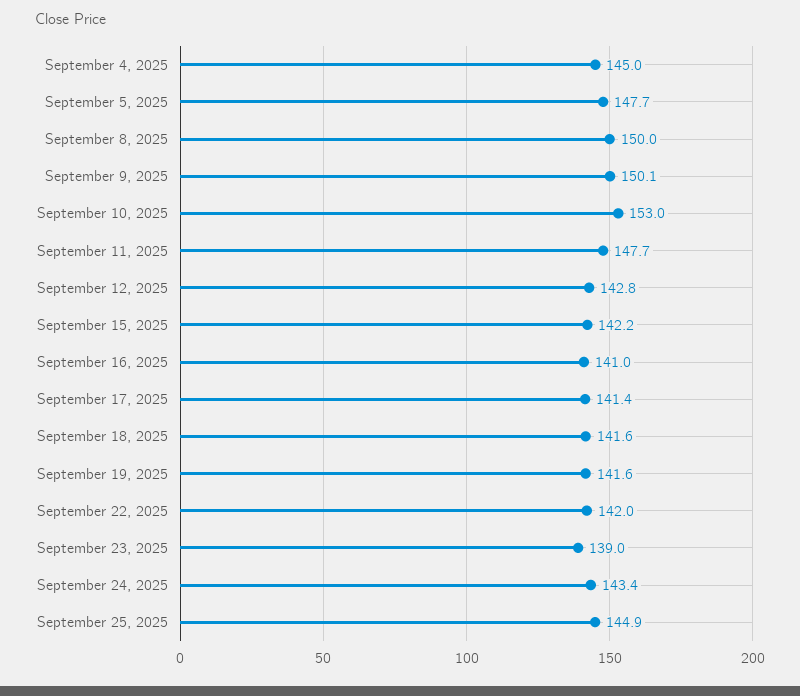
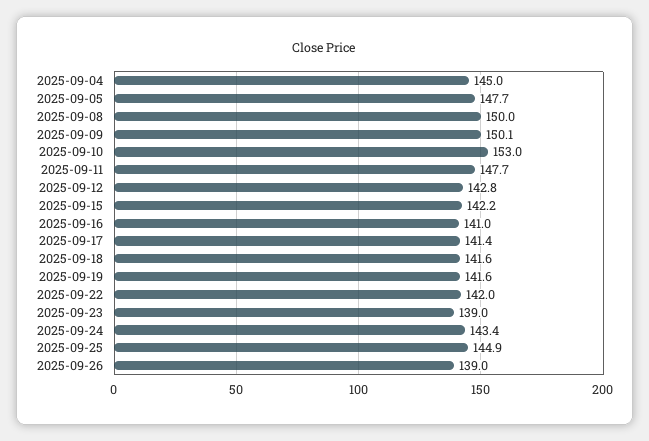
2025-09-26: none -> 139

